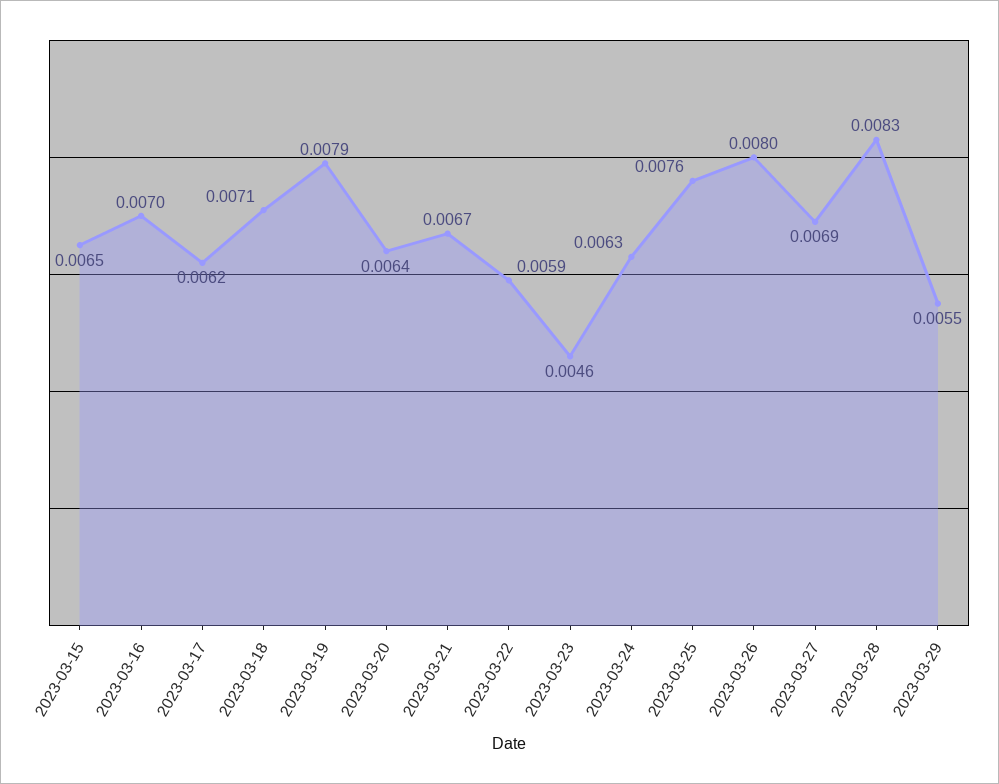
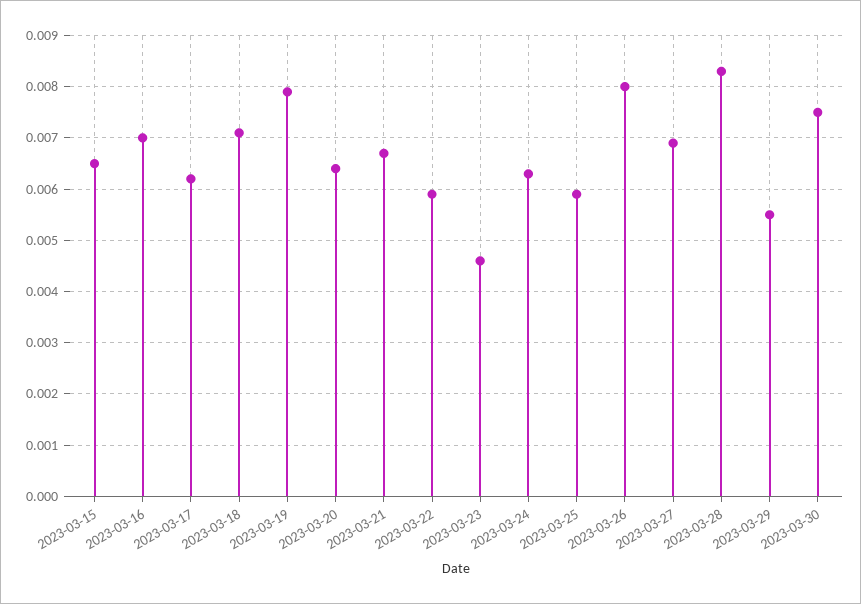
2023-03-25: 0.0076 -> 0.006
2023-03-30: none -> 0.0075

